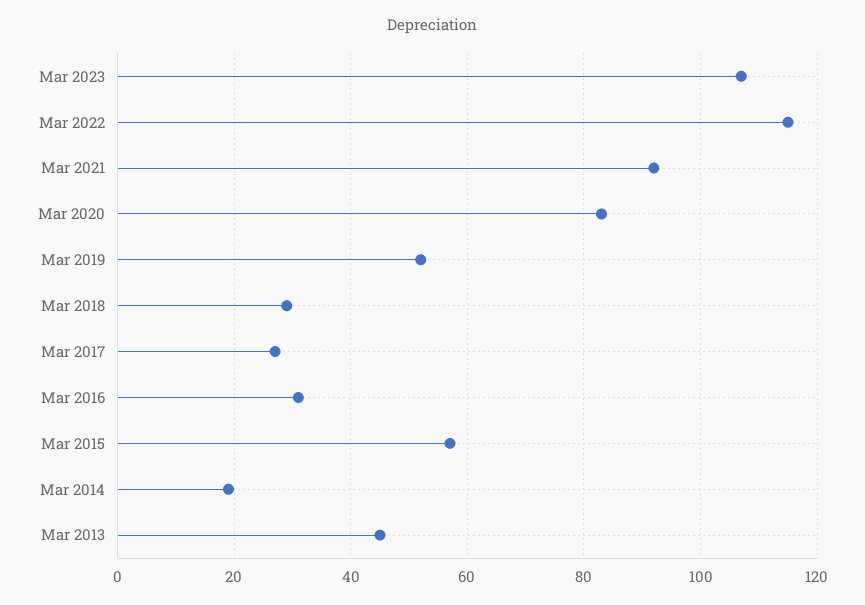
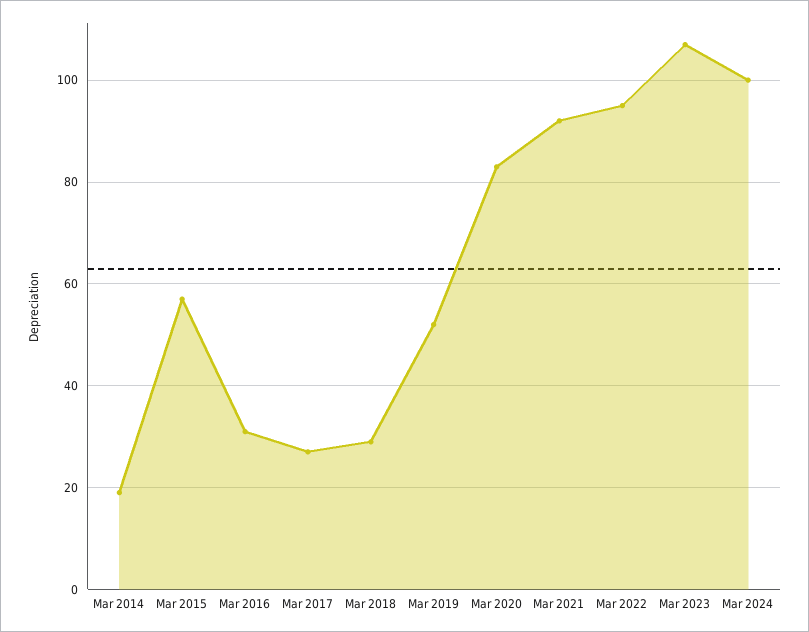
Mar 2022: 115 -> 95
Mar 2013: 45 -> none
Mar 2024: none -> 100

